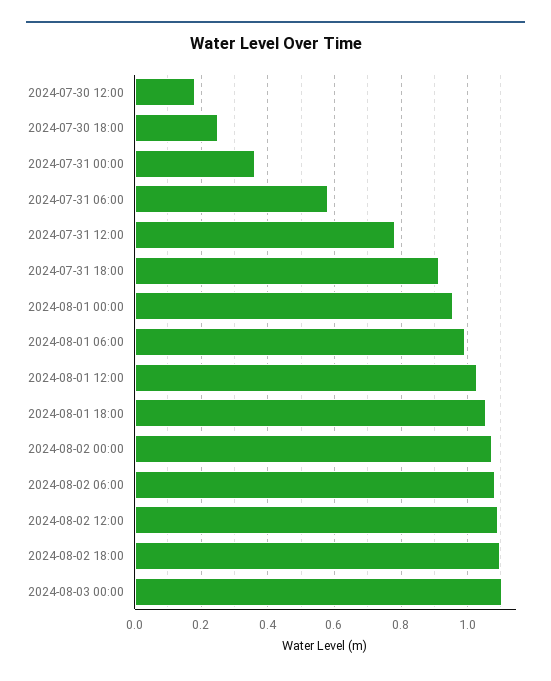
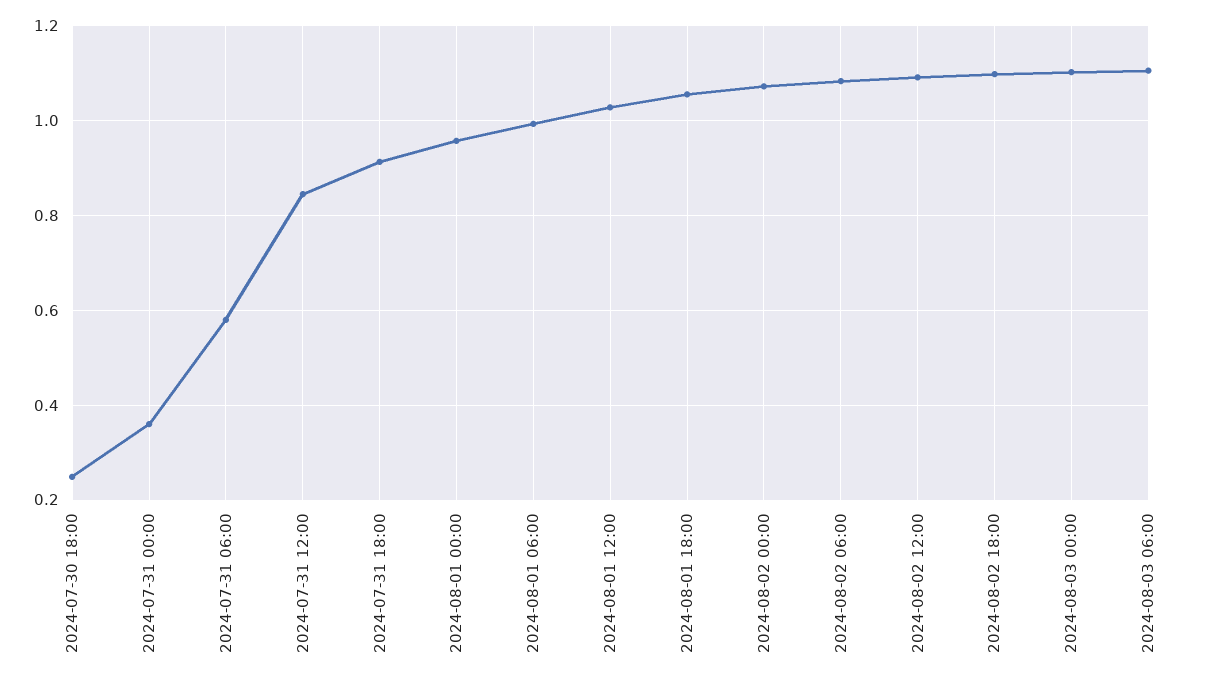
2024-07-30 12:00: 0.18 -> none
2024-07-31 12:00: 0.78 -> 0.84
2024-08-03 06:00: none -> 1.1

